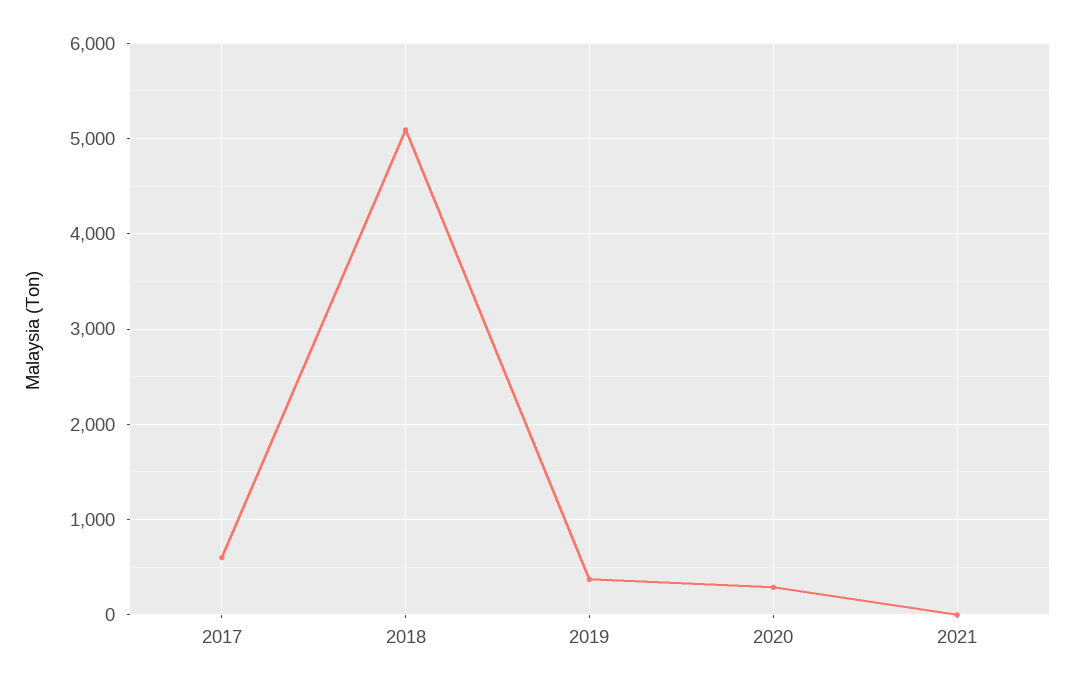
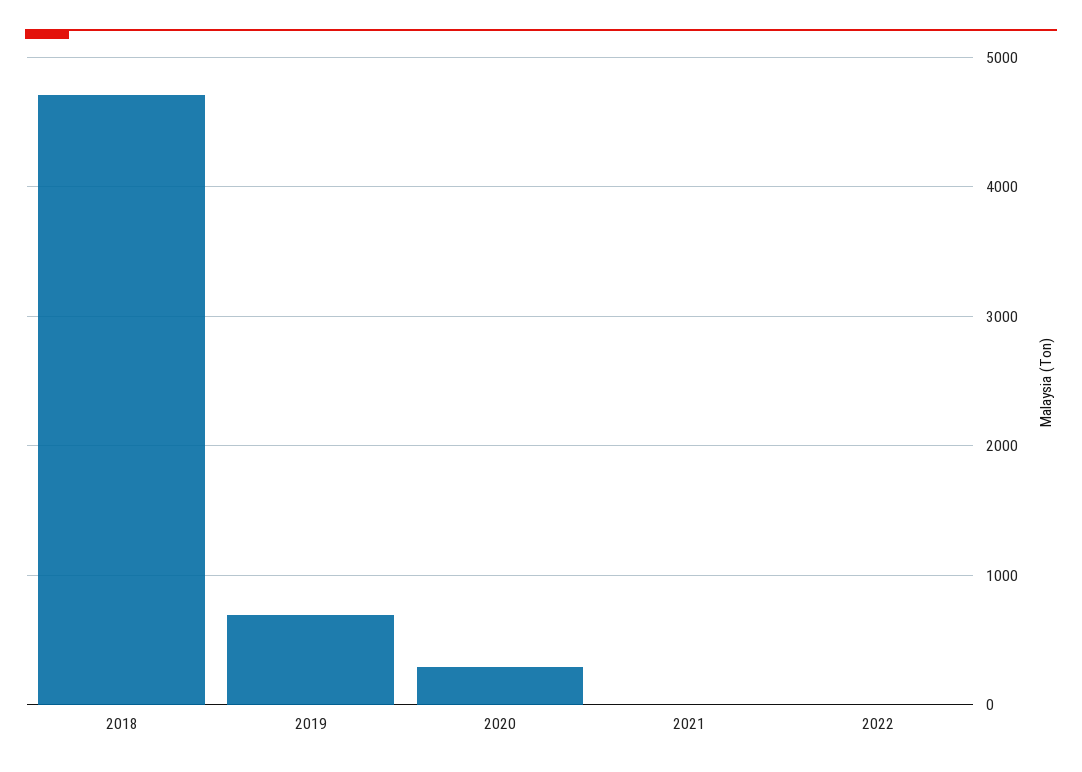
2017: 600 -> none
2018: 5100 -> 4700
2019: 400 -> 700
2022: none -> 0

